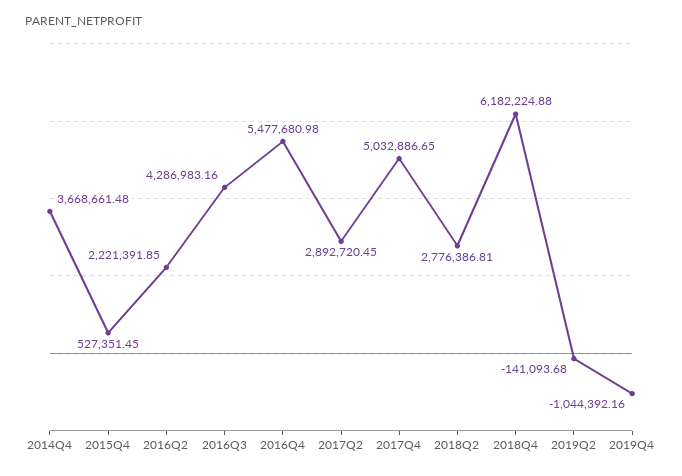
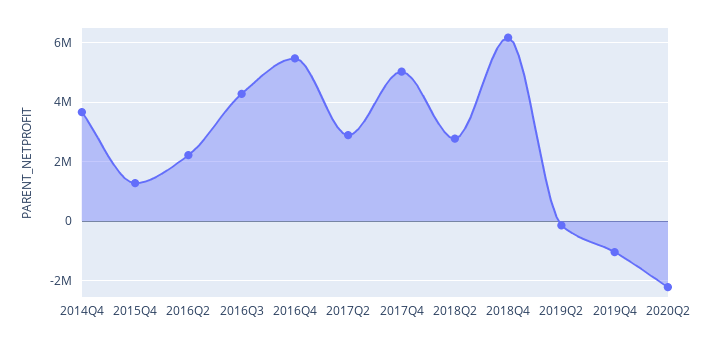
2015Q4: 527351.45 -> 1250000
2020Q2: none -> -2250000

